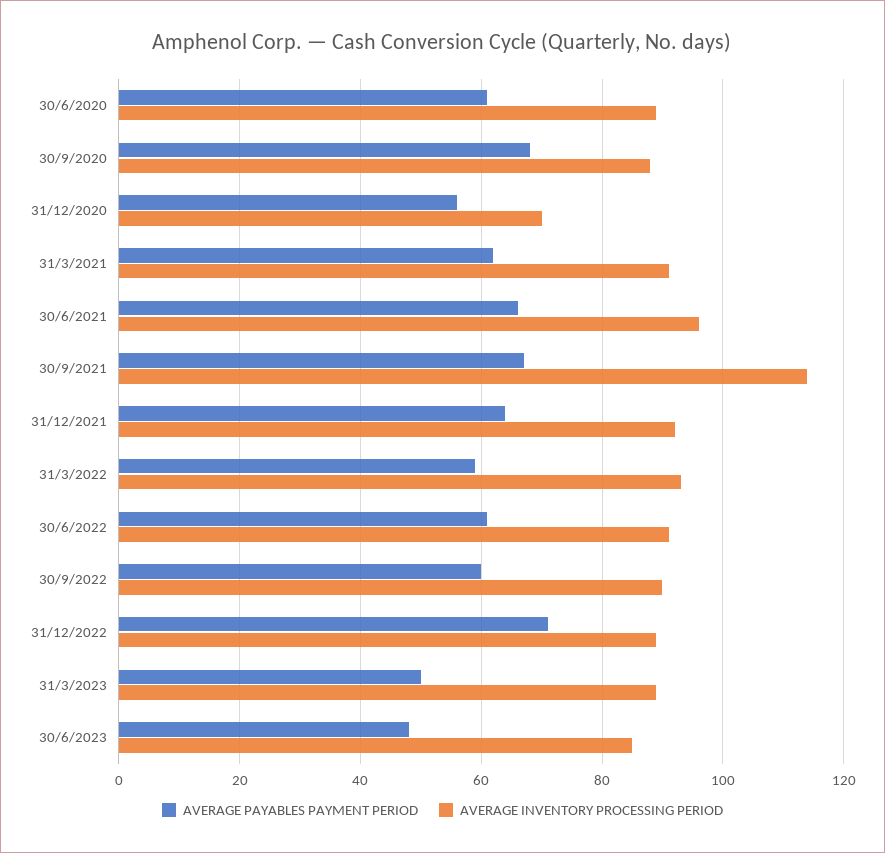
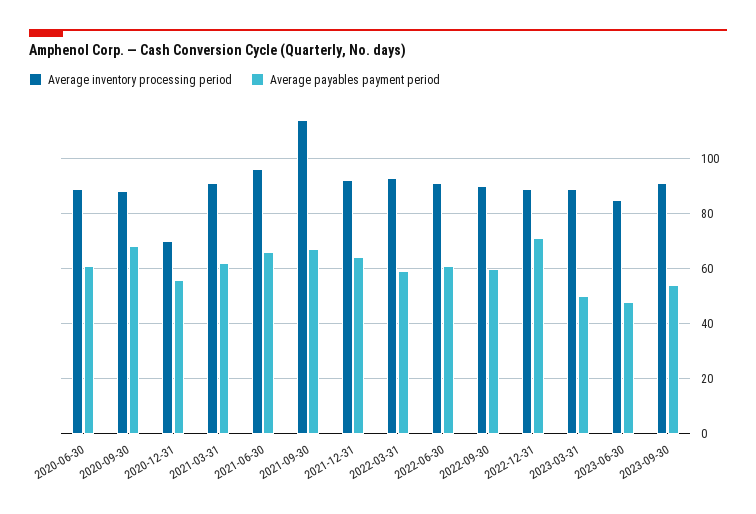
AVERAGE INVENTORY PROCESSING PERIOD, 2023-09-30: none -> 90
AVERAGE PAYABLES PAYMENT PERIOD, 2023-09-30: none -> 55

